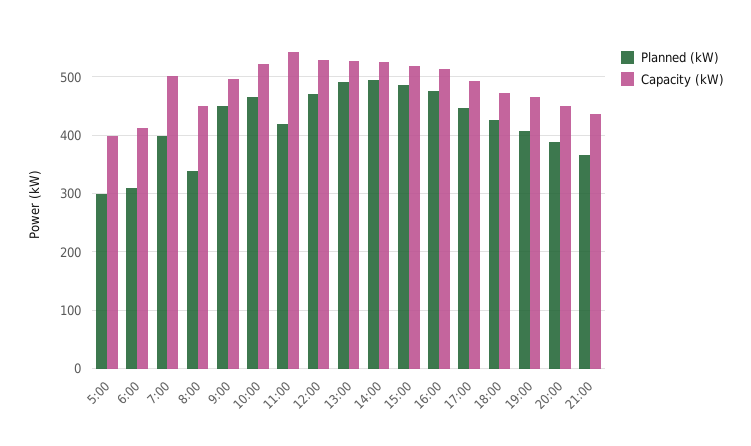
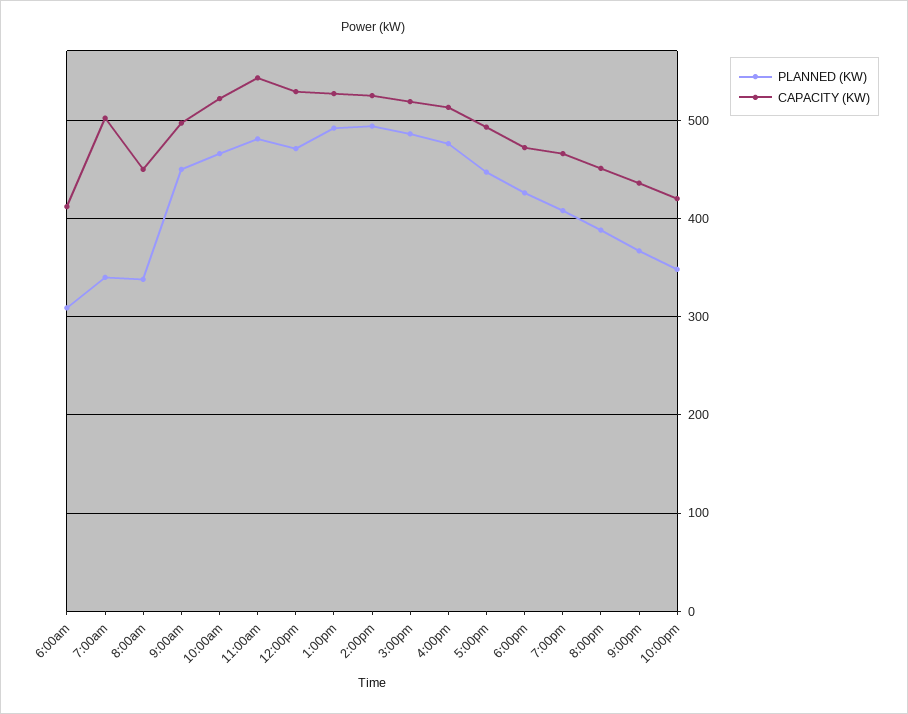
Planned (kW), 5:00: 300 -> none
Capacity (kW), 5:00: 400 -> none
Planned (kW), 7:00: 400 -> 340
Planned (kW), 11:00: 420 -> 480
Planned (kW), 10:00pm: none -> 350
Capacity (kW), 10:00pm: none -> 420

